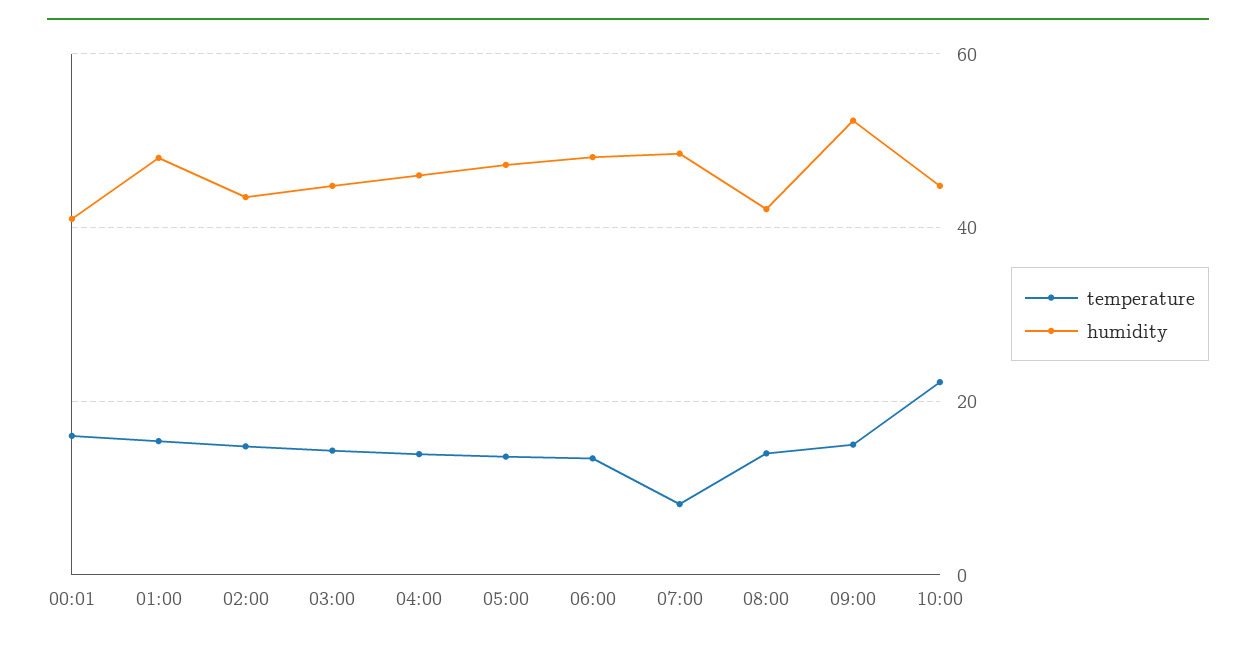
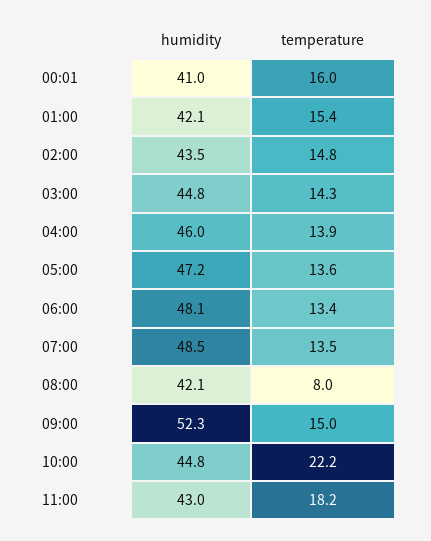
humidity, 01:00: 48 -> 42.1
temperature, 07:00: 8 -> 13.5
temperature, 08:00: 14 -> 8
humidity, 11:00: none -> 43
temperature, 11:00: none -> 18.2

